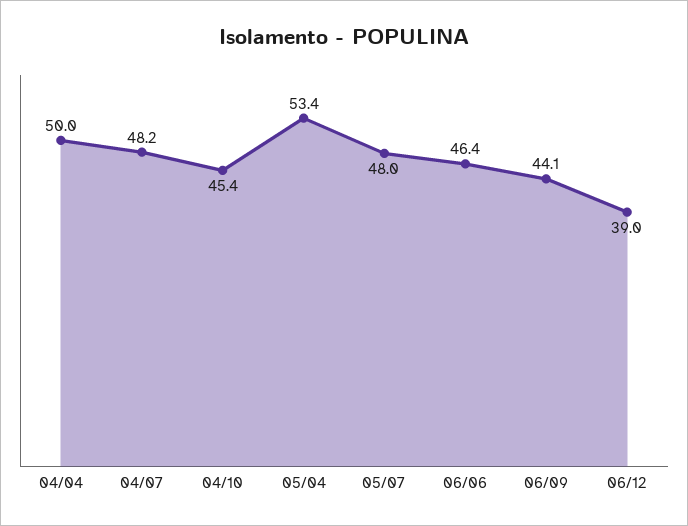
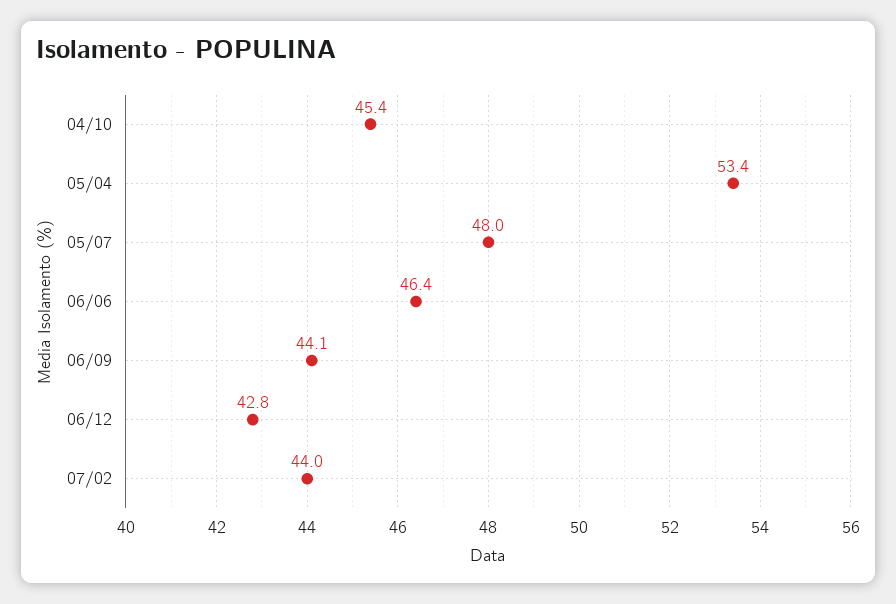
04/04: 50 -> none
04/07: 48.2 -> none
06/12: 39 -> 42.8
07/02: none -> 44

